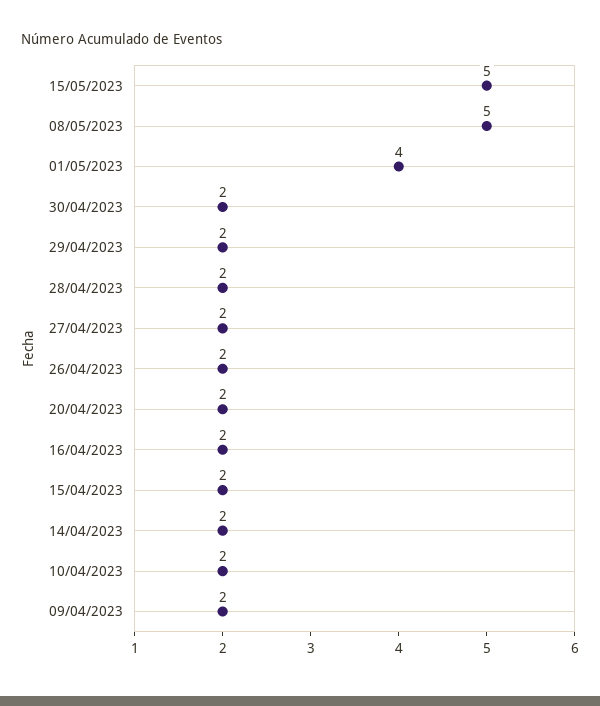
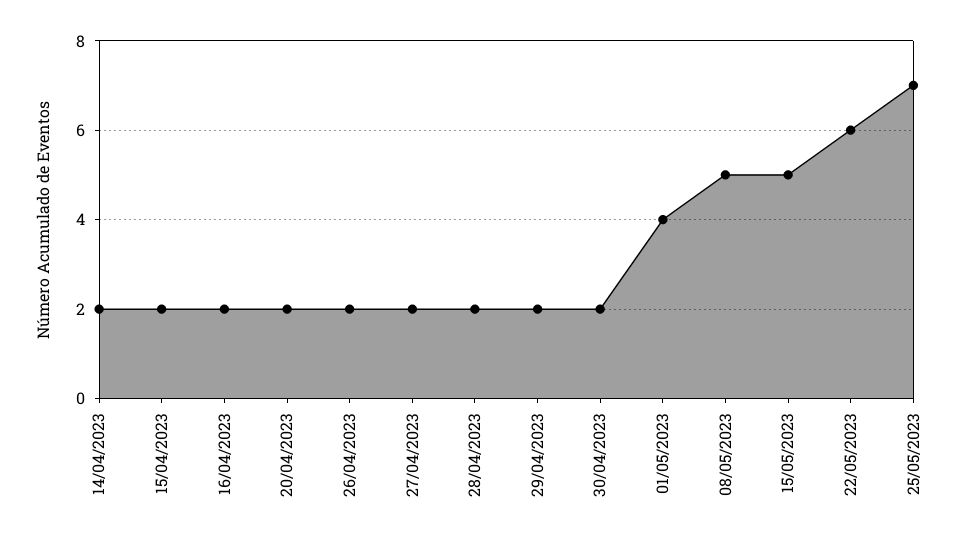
10/04/2023: 2 -> none
09/04/2023: 2 -> none
22/05/2023: none -> 6
25/05/2023: none -> 7

